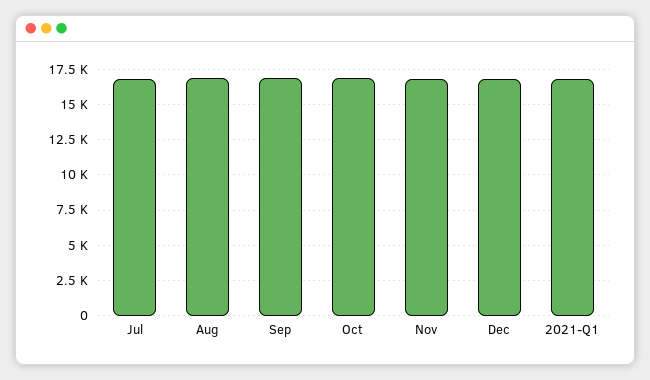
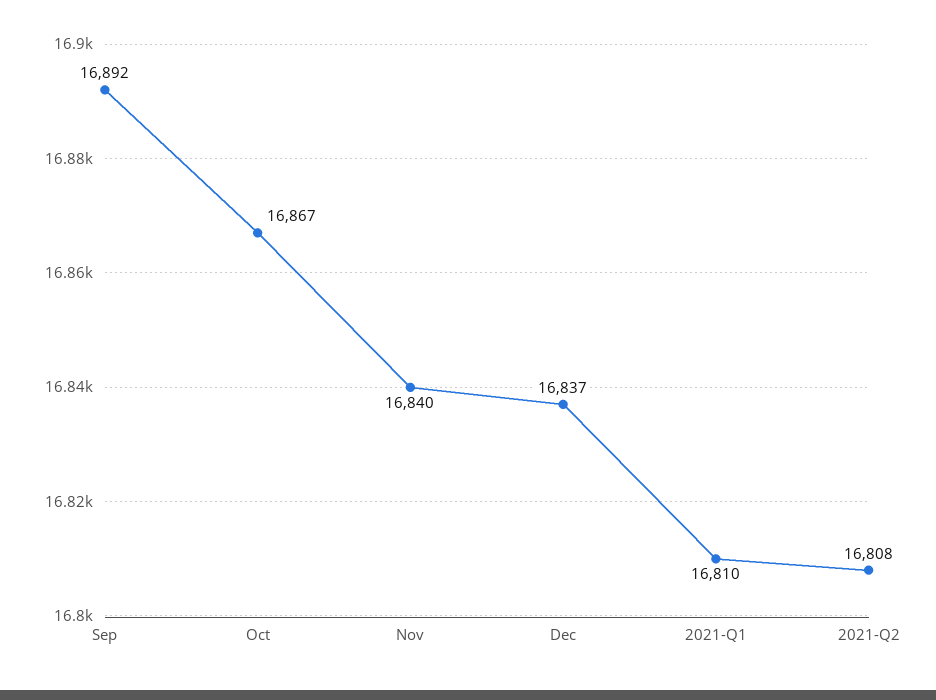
Jul: 17000 -> none
Aug: 17000 -> none
2021-Q2: none -> 16808

